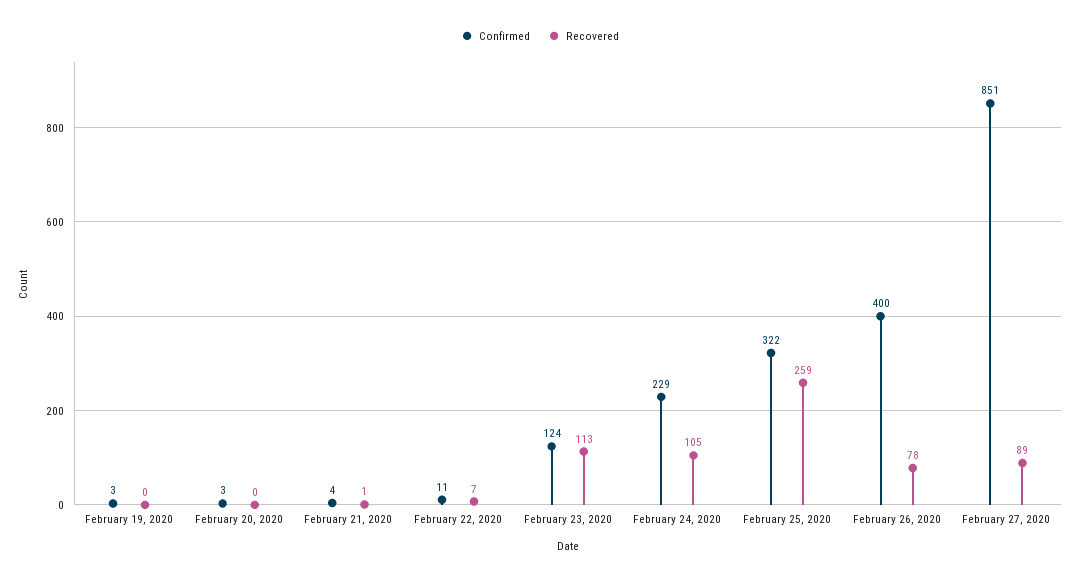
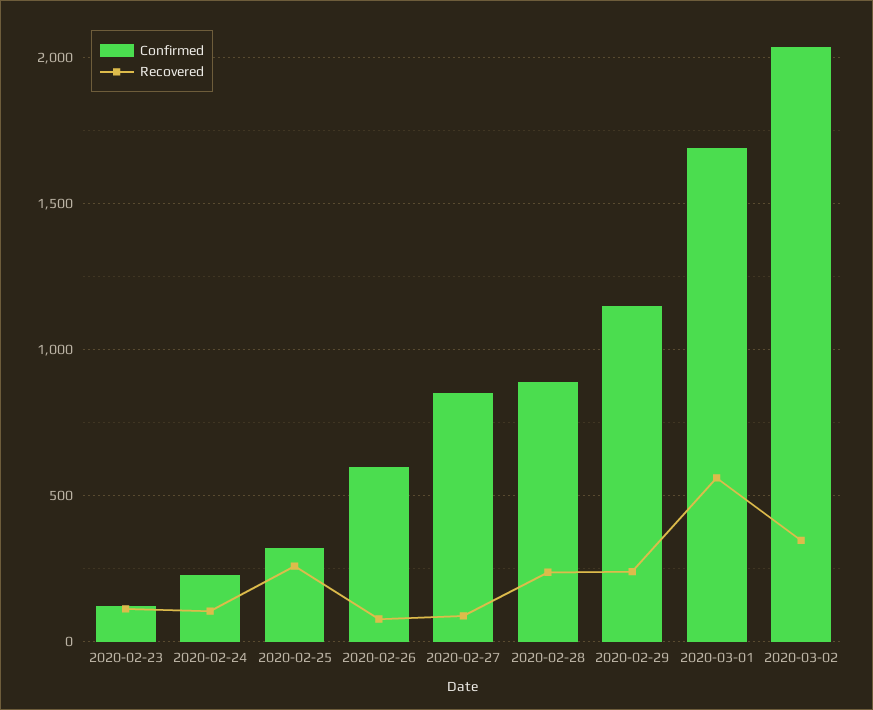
Confirmed, February 19, 2020: 3 -> none
Recovered, February 19, 2020: 0 -> none
Confirmed, February 20, 2020: 3 -> none
Recovered, February 20, 2020: 0 -> none
Confirmed, February 21, 2020: 4 -> none
Recovered, February 21, 2020: 1 -> none
Confirmed, February 22, 2020: 11 -> none
Recovered, February 22, 2020: 7 -> none
Confirmed, February 26, 2020: 400 -> 600
Confirmed, 2020-02-28: none -> 900
Recovered, 2020-02-28: none -> 250
Confirmed, 2020-02-29: none -> 1150
Recovered, 2020-02-29: none -> 250
Confirmed, 2020-03-01: none -> 1700
Recovered, 2020-03-01: none -> 550
Confirmed, 2020-03-02: none -> 2050
Recovered, 2020-03-02: none -> 350

